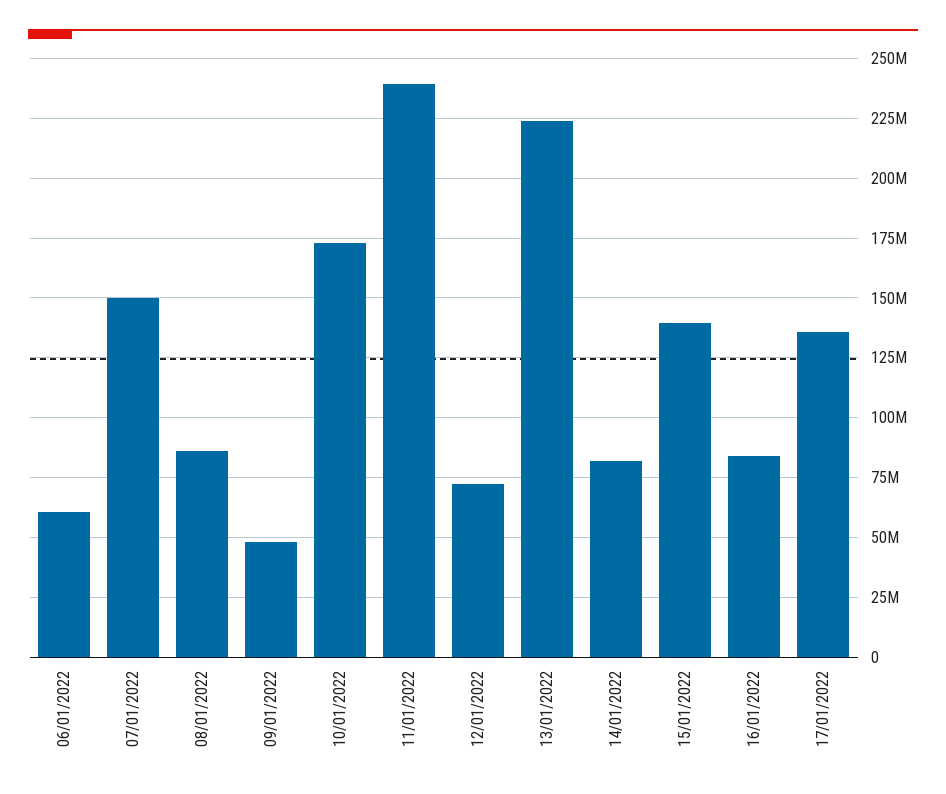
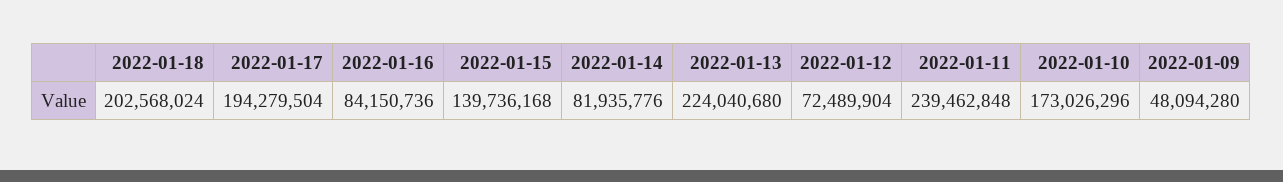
06/01/2022: 60000000 -> none
07/01/2022: 150000000 -> none
08/01/2022: 85000000 -> none
17/01/2022: 135000000 -> 194279504
2022-01-18: none -> 202568024

